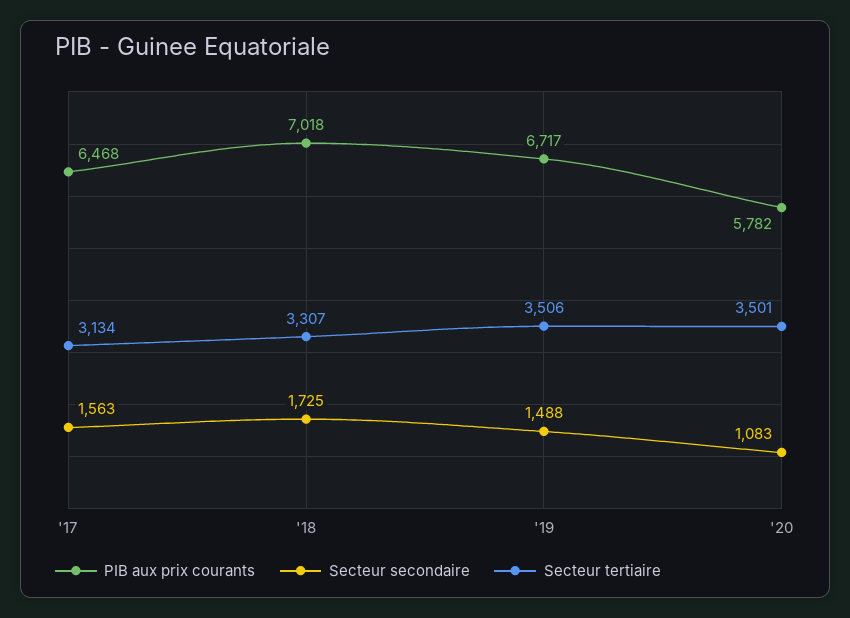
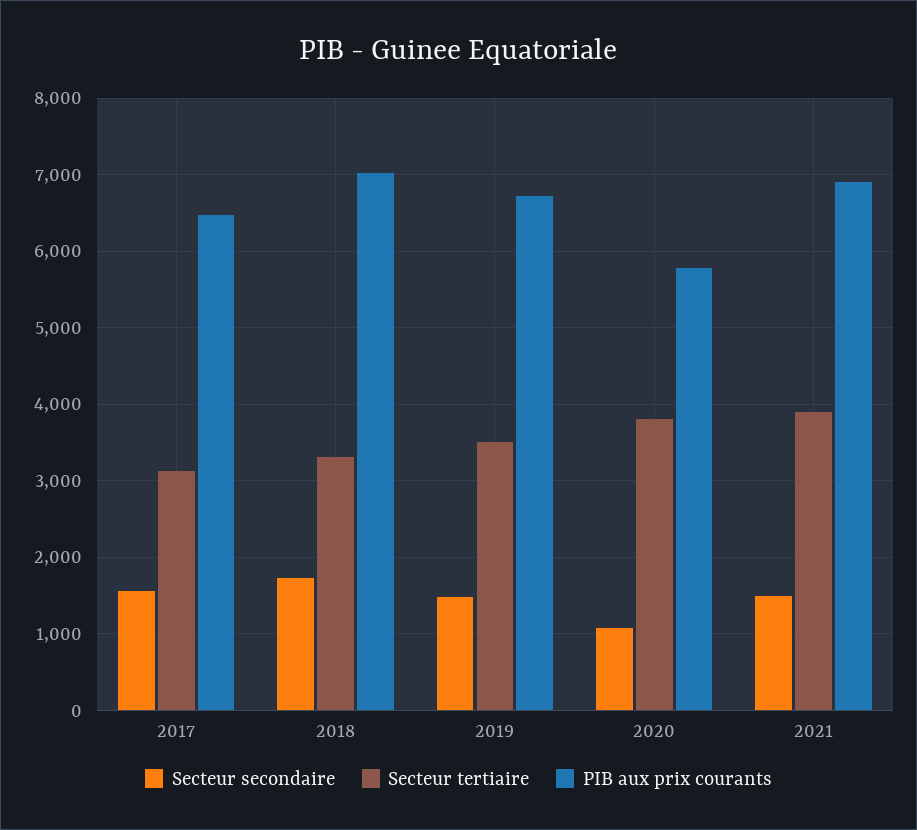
Secteur tertiaire, '20: 3501 -> 3800
Secteur secondaire, 2021: none -> 1500
Secteur tertiaire, 2021: none -> 3900
PIB aux prix courants, 2021: none -> 6900

